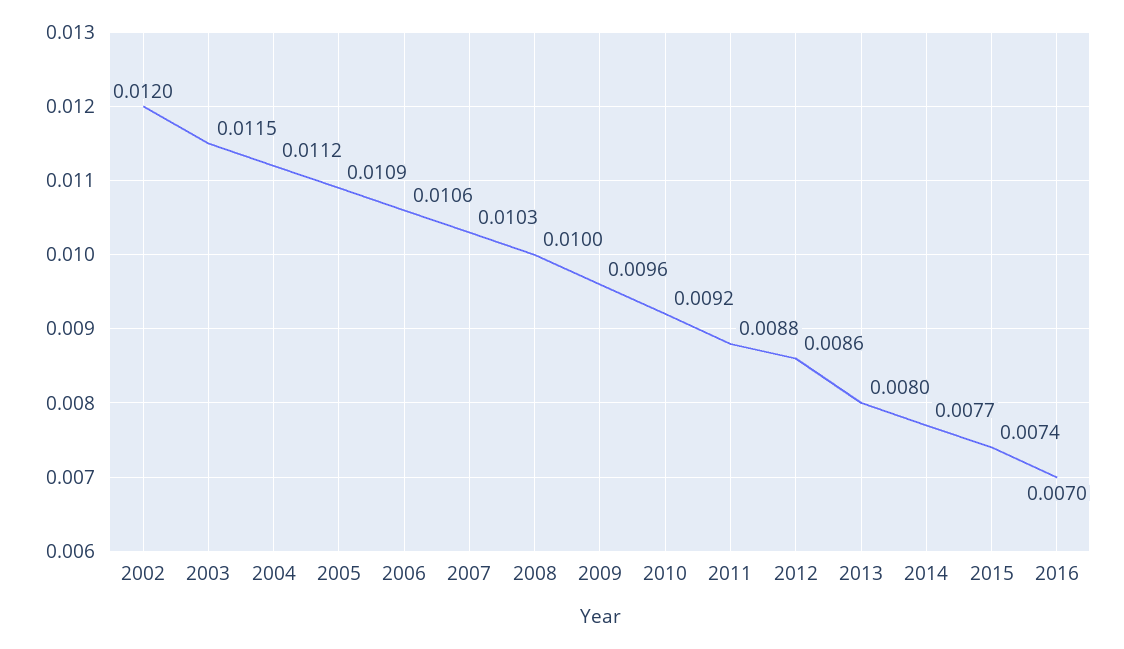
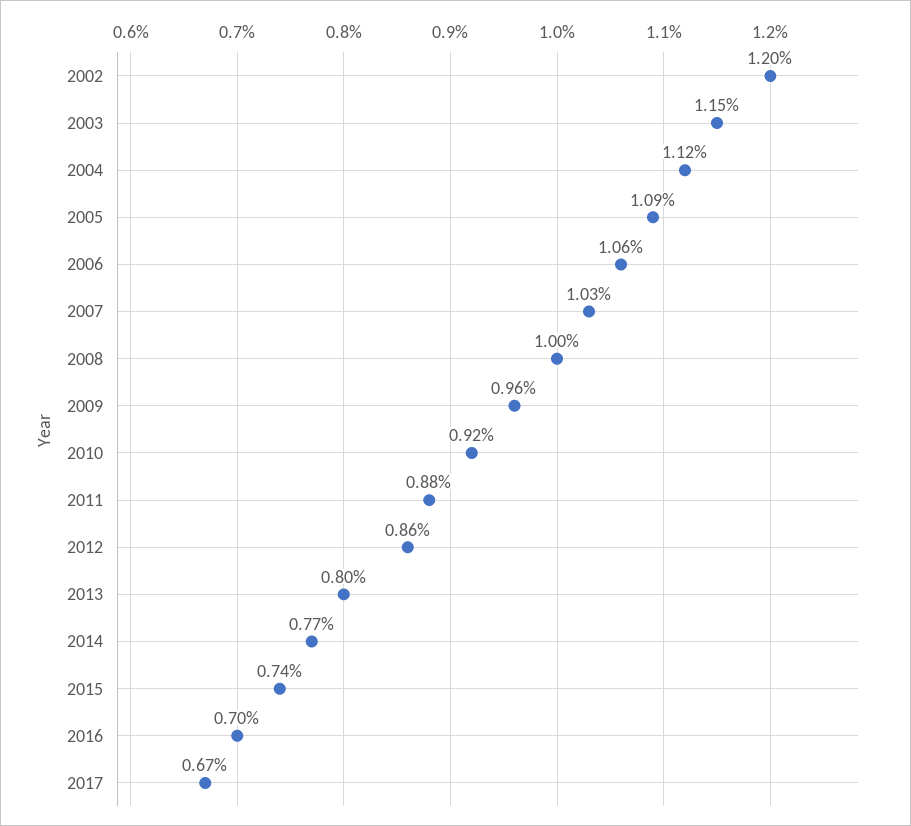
2017: none -> 0.0067

